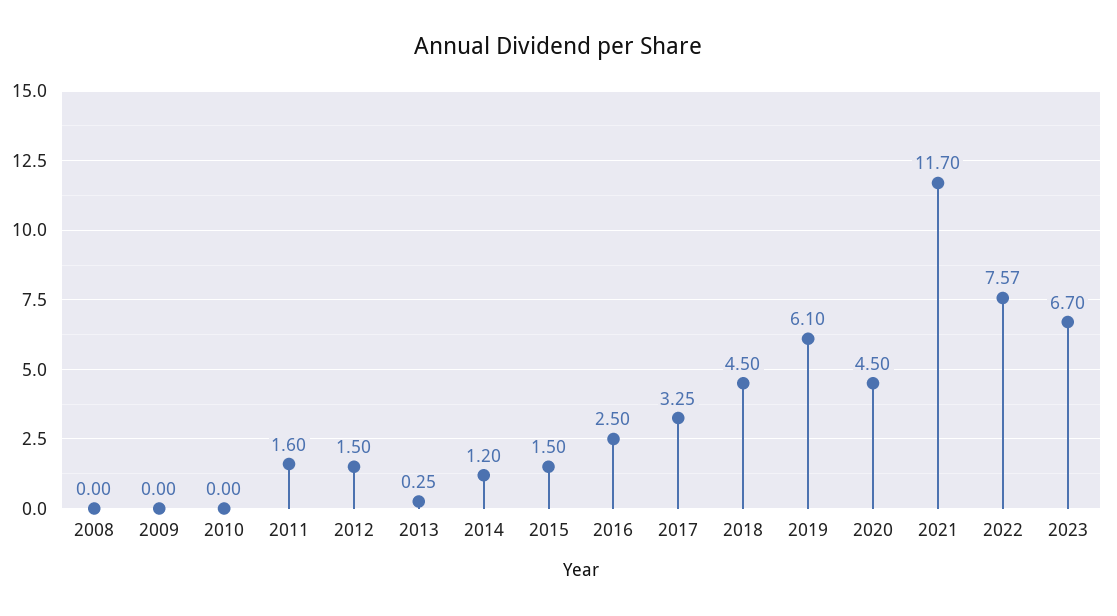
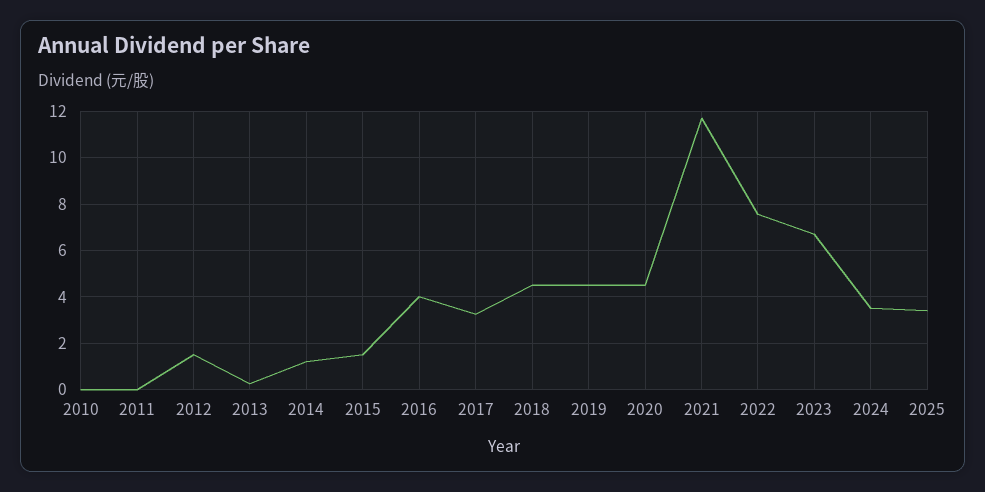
2008: 0 -> none
2009: 0 -> none
2011: 1.6 -> 0
2016: 2.5 -> 4
2019: 6.1 -> 4.5
2024: none -> 3.5
2025: none -> 3.5

